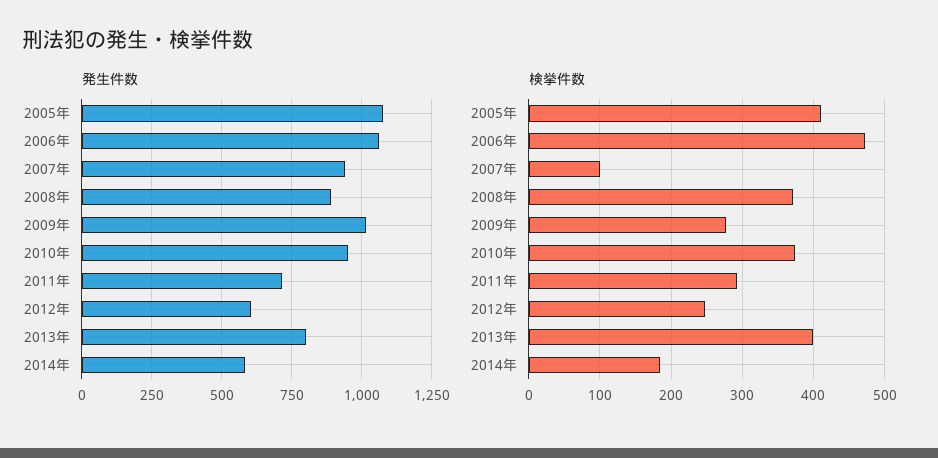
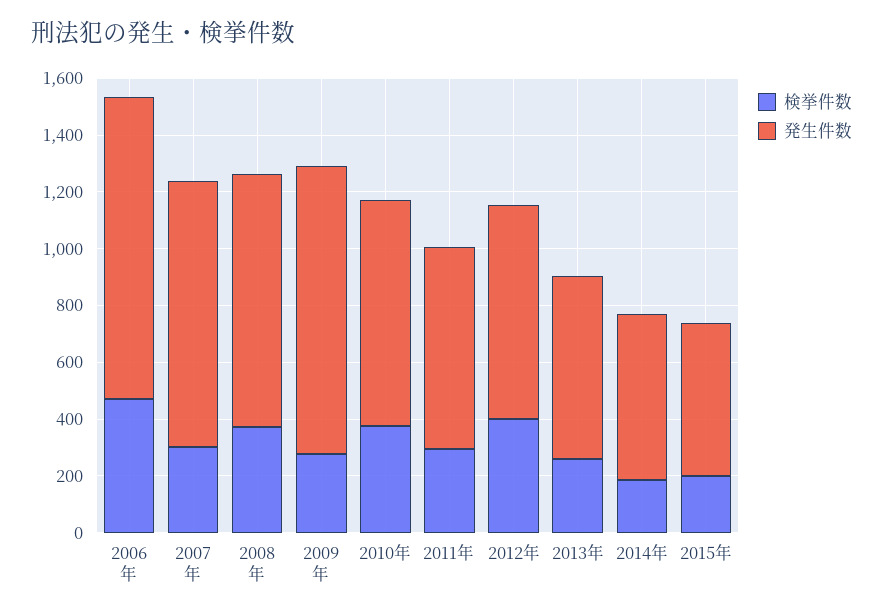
発生件数, 2005年: 1075 -> none
発生件数, 2010年: 950 -> 800
発生件数, 2012年: 600 -> 750
発生件数, 2013年: 800 -> 650
検挙件数, 2005年: 410 -> none
検挙件数, 2007年: 100 -> 300
検挙件数, 2012年: 250 -> 400
検挙件数, 2013年: 400 -> 250
検挙件数, 2015年: none -> 200
発生件数, 2015年: none -> 550

